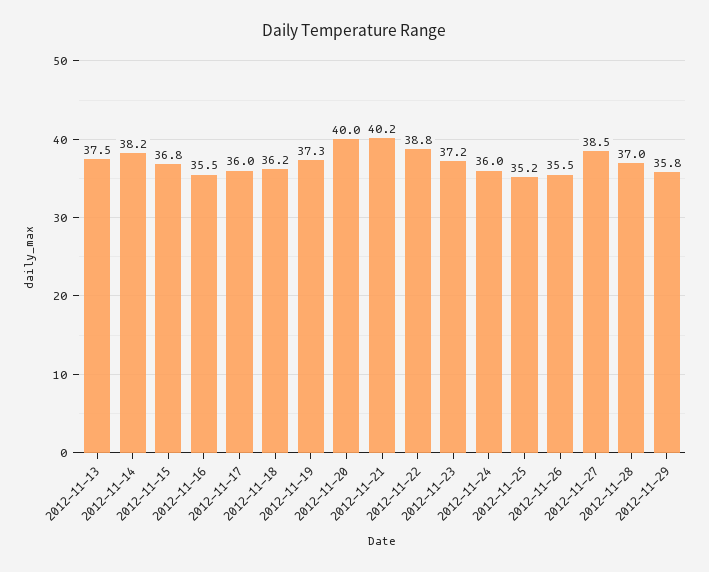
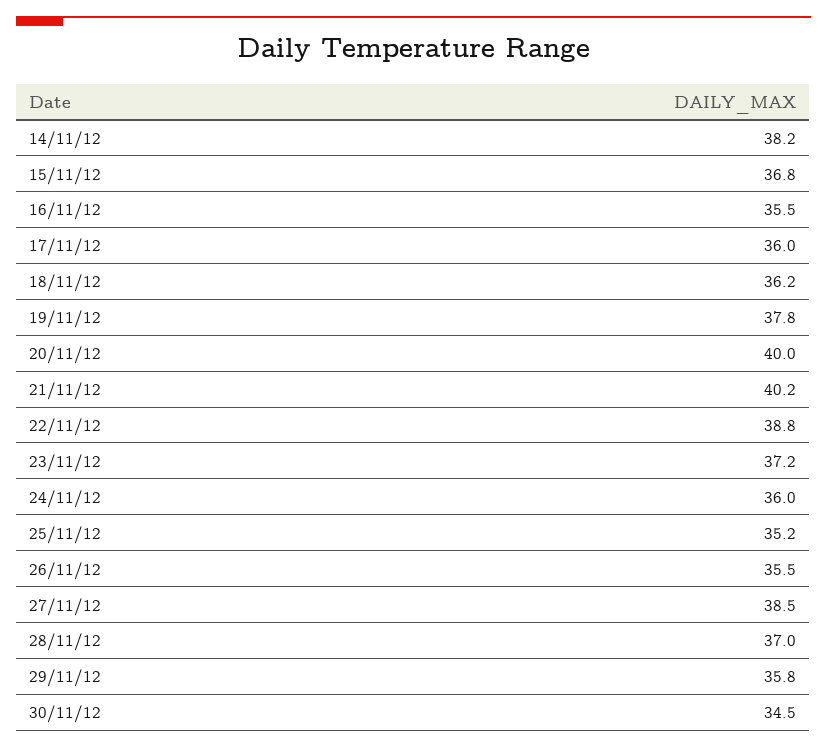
2012-11-13: 37.5 -> none
2012-11-19: 37.3 -> 37.8
30/11/12: none -> 34.5

